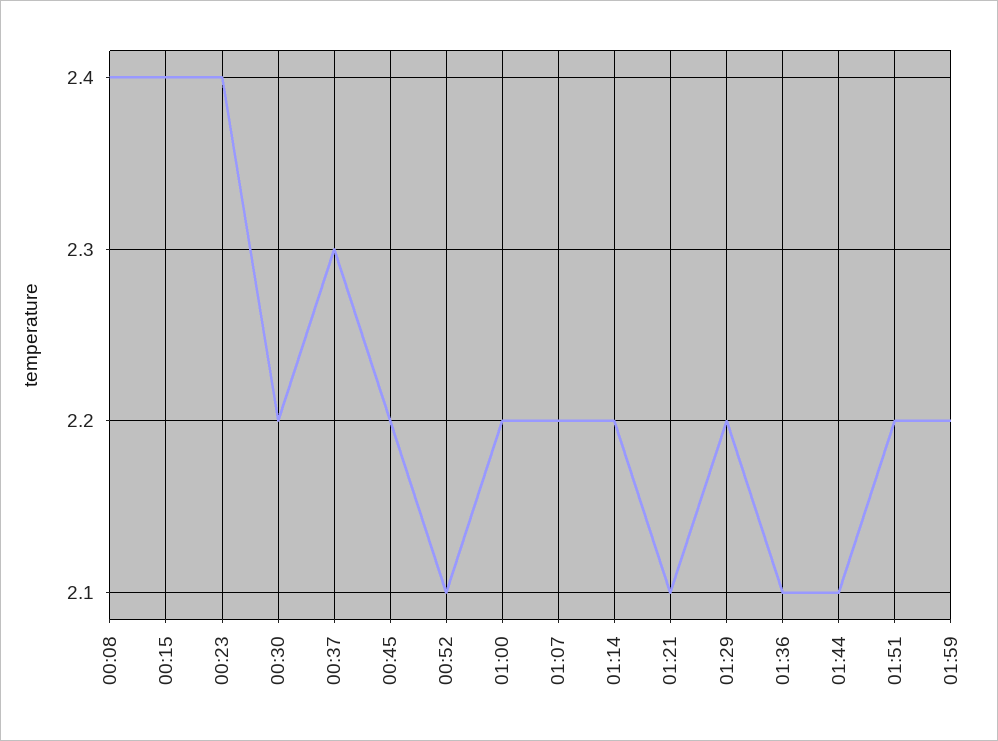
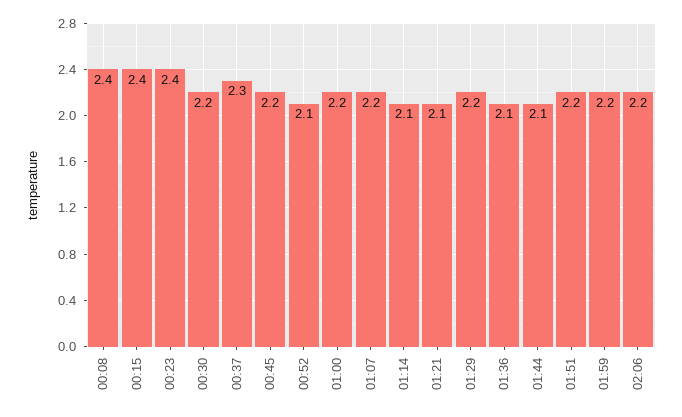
01:14: 2.2 -> 2.1
02:06: none -> 2.2

